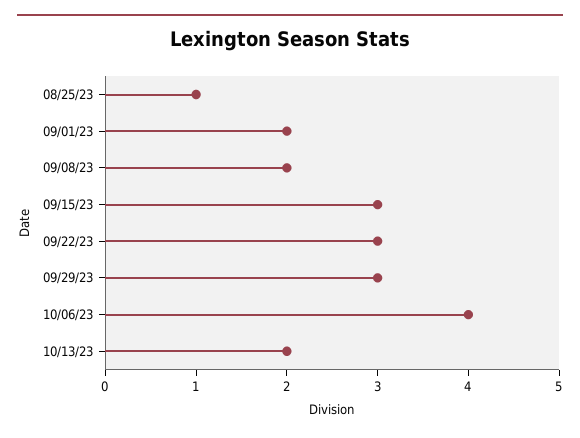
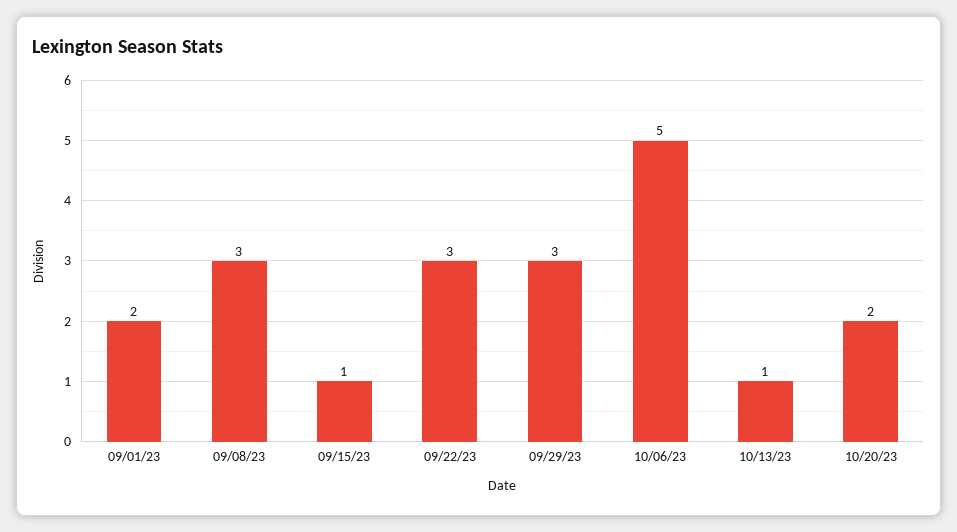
08/25/23: 1 -> none
09/08/23: 2 -> 3
09/15/23: 3 -> 1
10/06/23: 4 -> 5
10/13/23: 2 -> 1
10/20/23: none -> 2

